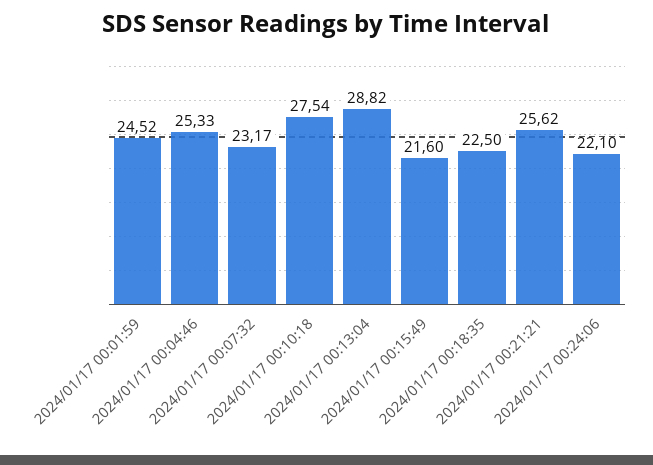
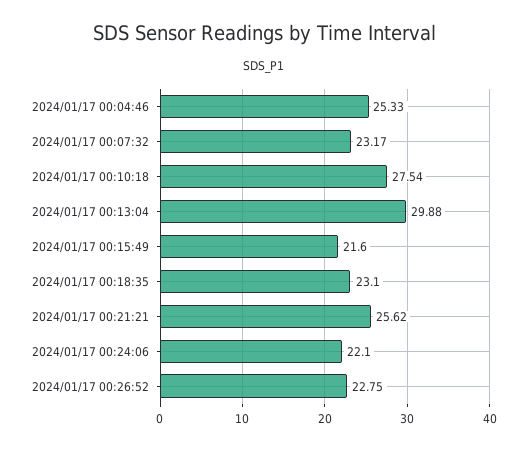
2024/01/17 00:01:59: 24.52 -> none
2024/01/17 00:13:04: 28.82 -> 29.88
2024/01/17 00:18:35: 22.5 -> 23.1
2024/01/17 00:26:52: none -> 22.75

